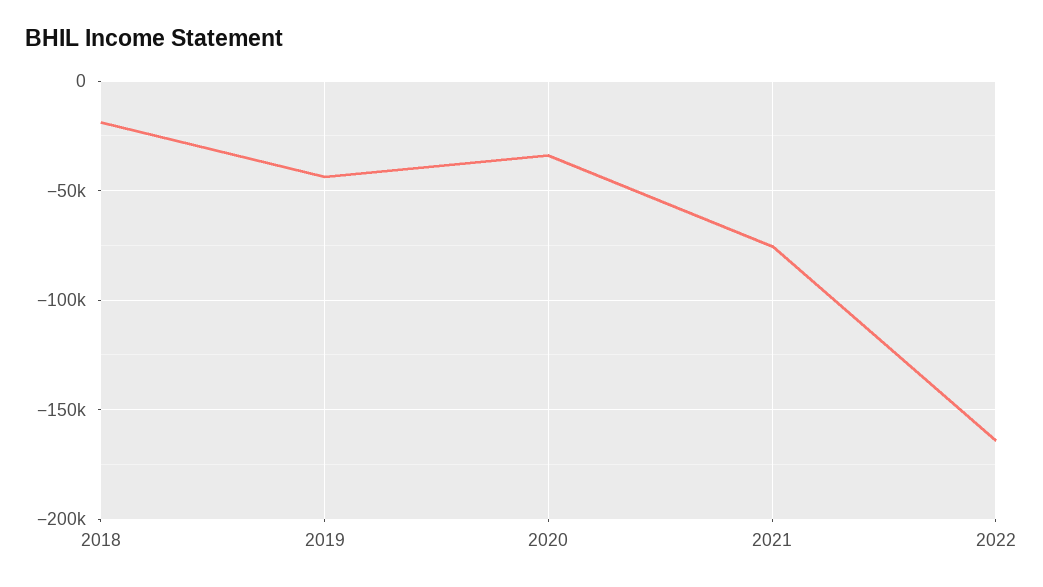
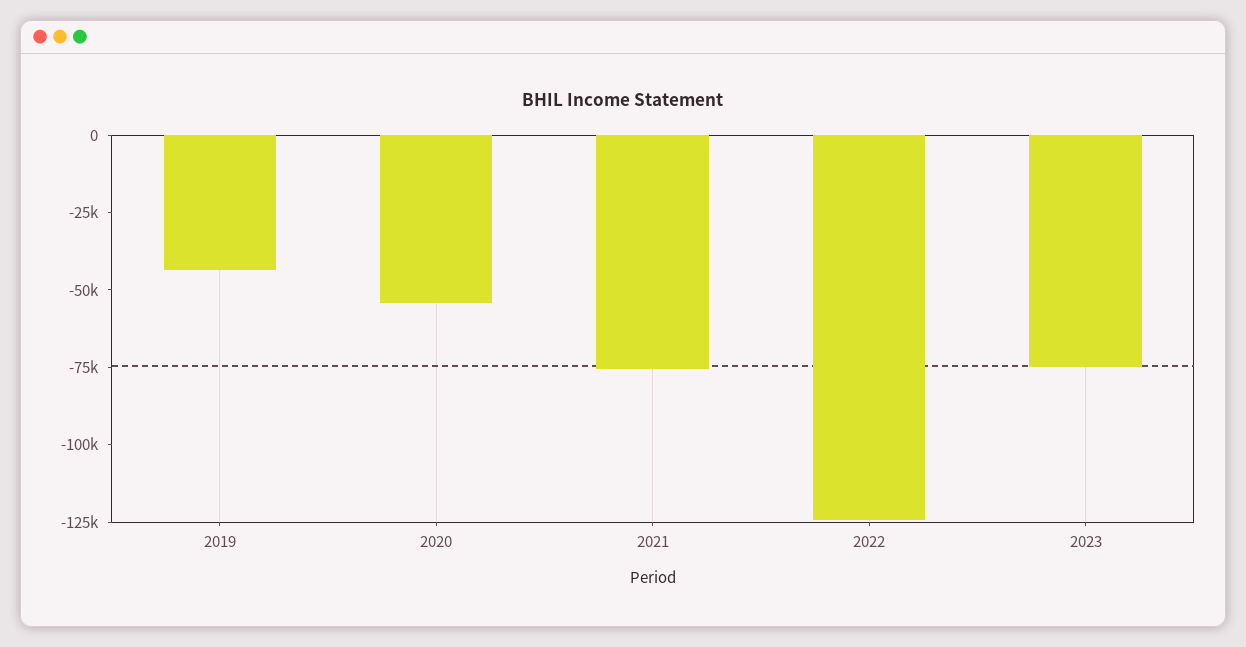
2018: -20000 -> none
2020: -35000 -> -55000
2022: -165000 -> -125000
2023: none -> -75000

